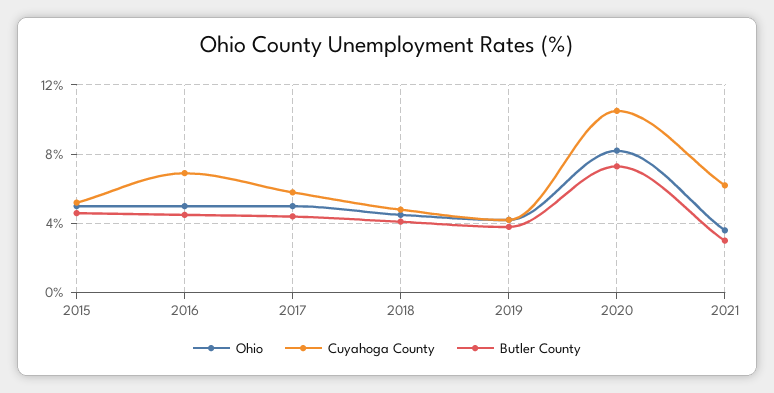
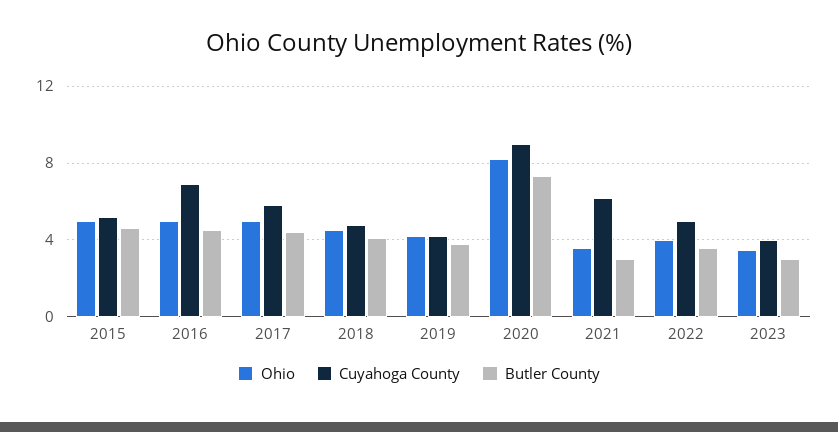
Cuyahoga County, 2020: 10.5 -> 9
Ohio, 2022: none -> 4
Cuyahoga County, 2022: none -> 5
Butler County, 2022: none -> 3.5
Ohio, 2023: none -> 3.5
Cuyahoga County, 2023: none -> 4
Butler County, 2023: none -> 3

